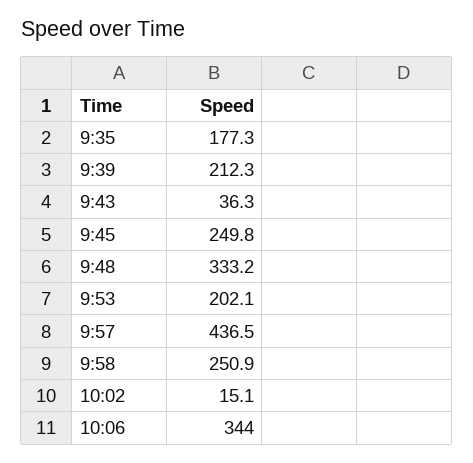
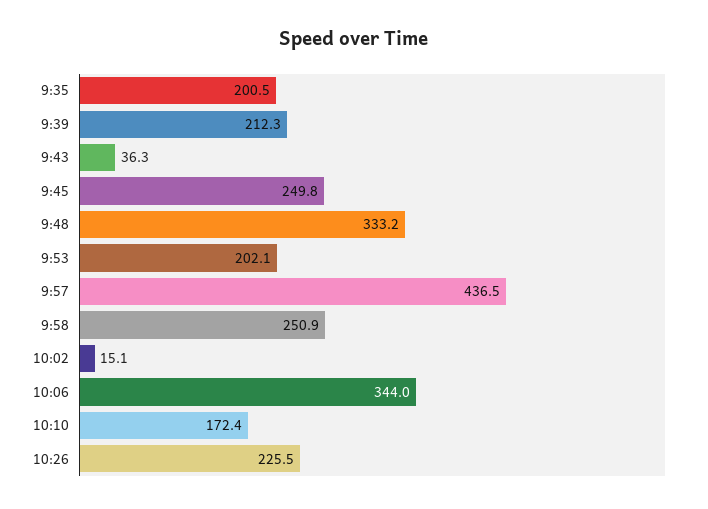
9:35: 177.3 -> 200.5
10:10: none -> 172.4
10:26: none -> 225.5

